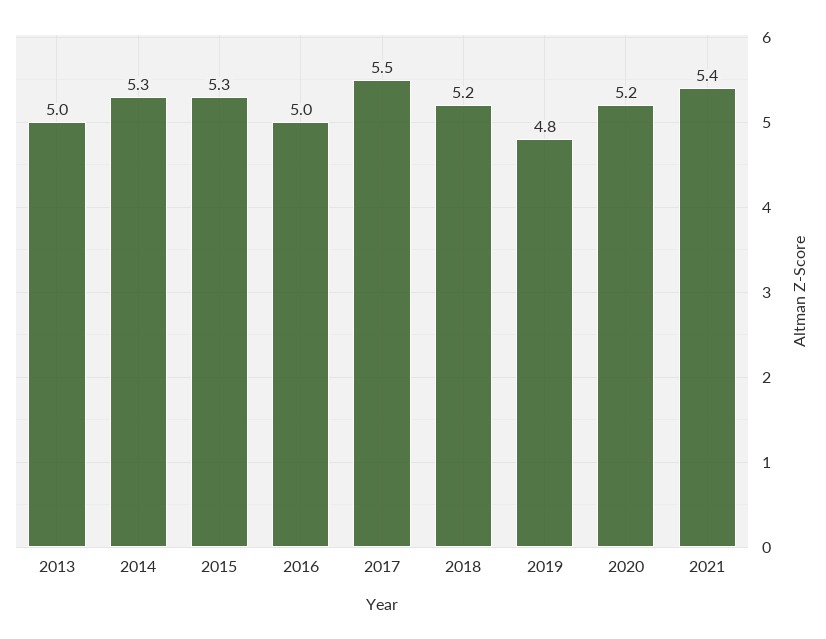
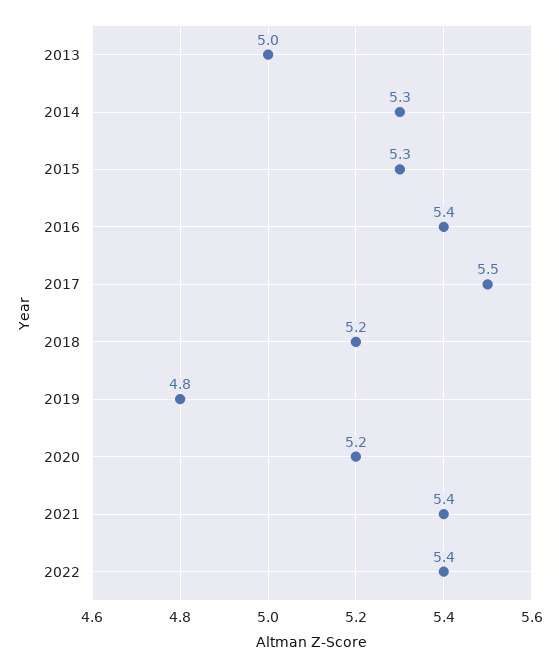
2016: 5 -> 5.4
2022: none -> 5.4

